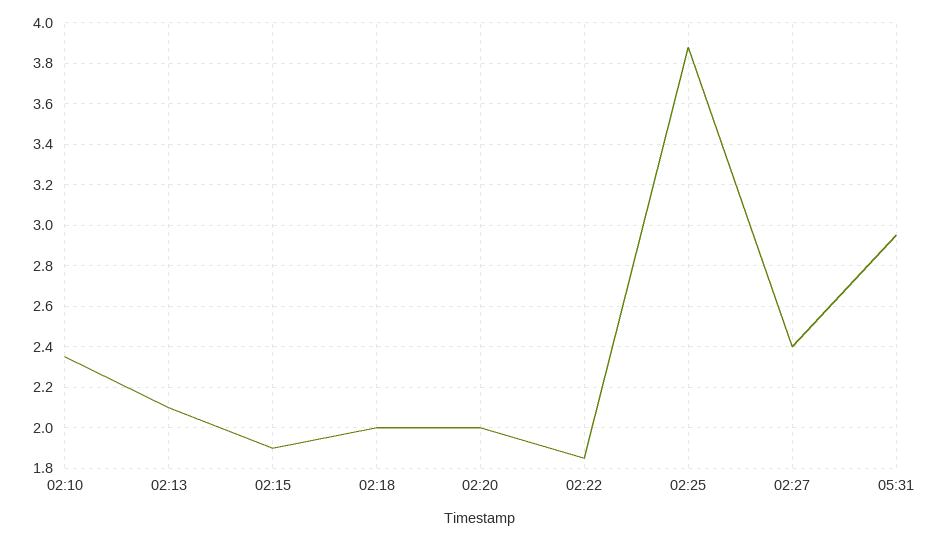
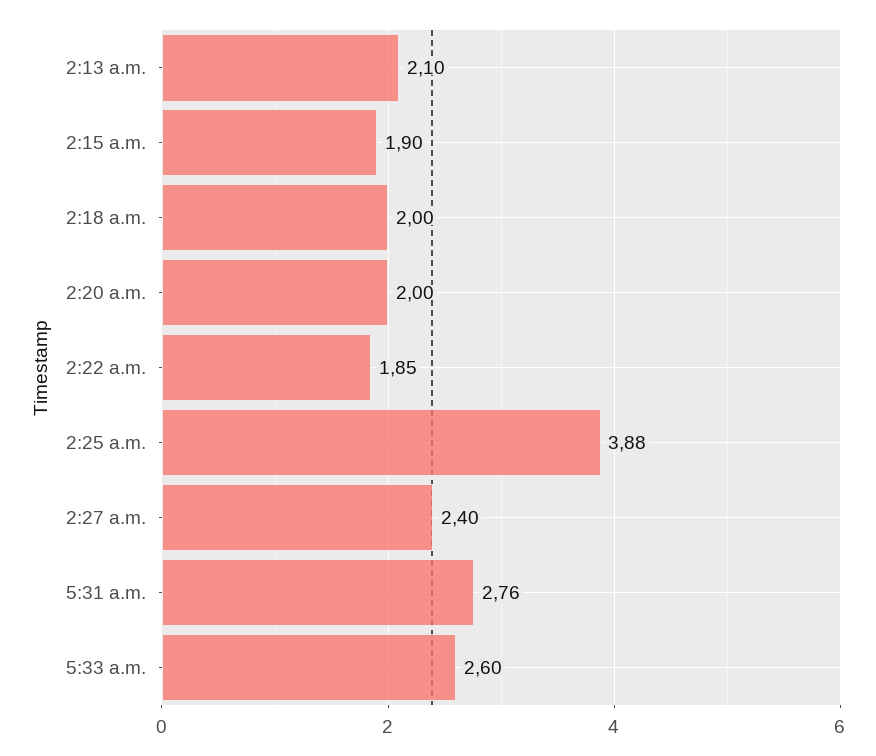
02:10: 2.35 -> none
05:31: 2.95 -> 2.76
5:33 a.m.: none -> 2.6

